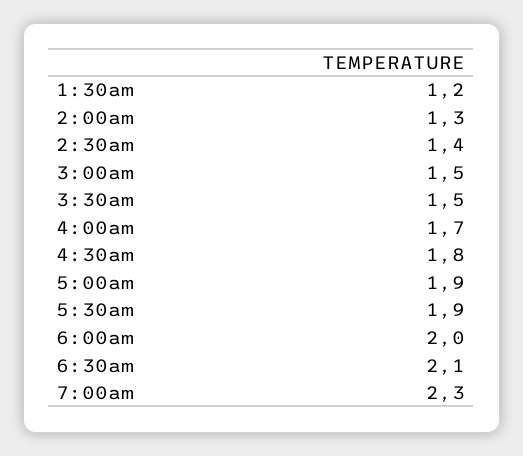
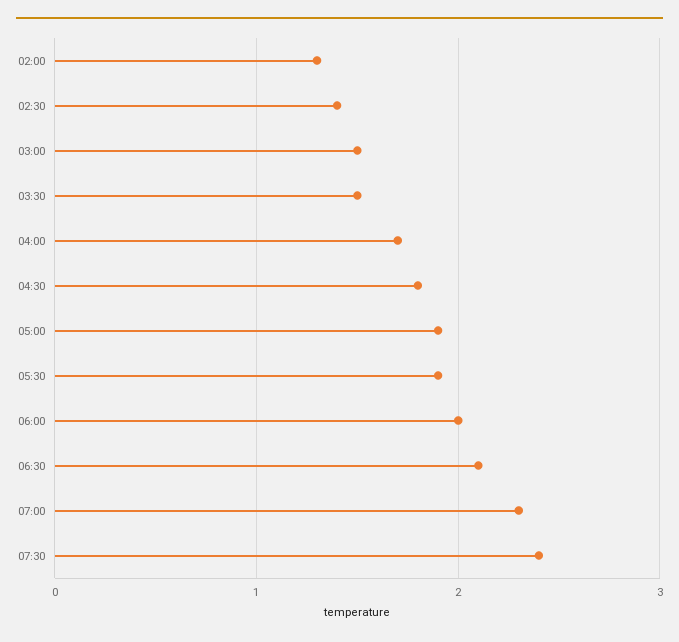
1:30am: 1.2 -> none
07:30: none -> 2.4

